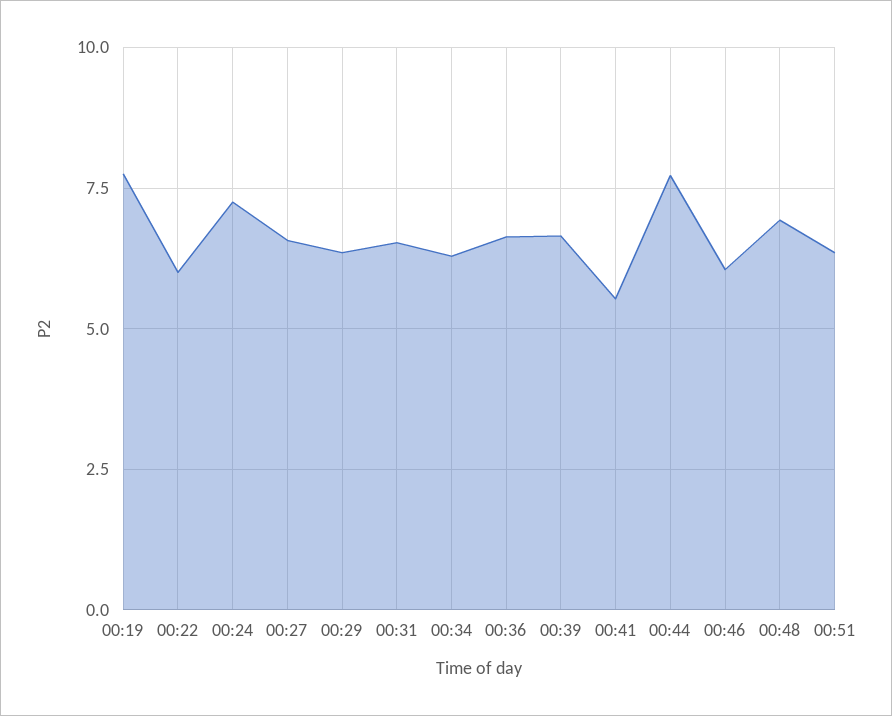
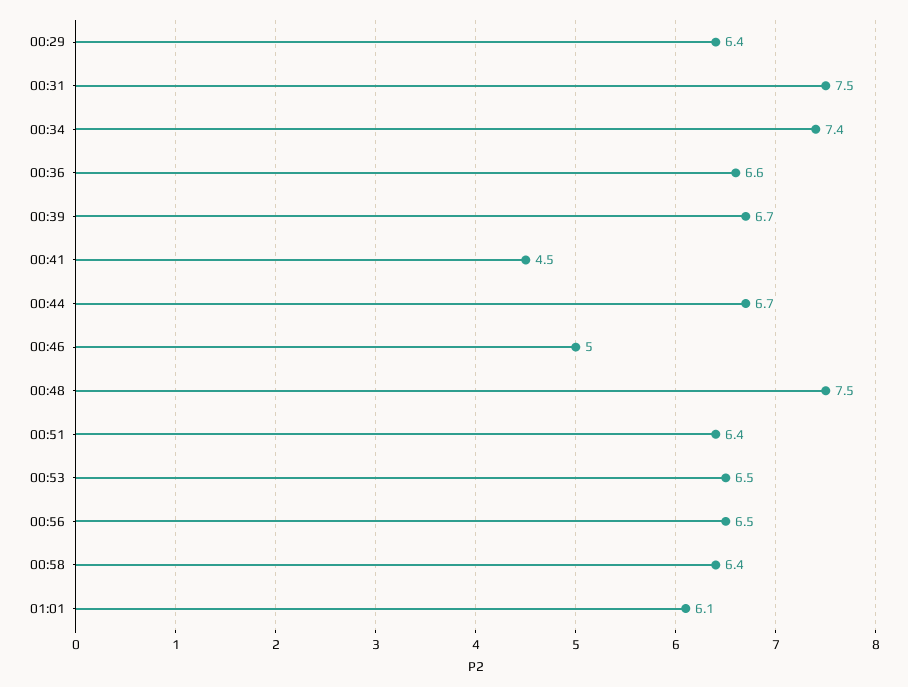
00:19: 7.75 -> none
00:22: 6 -> none
00:24: 7.25 -> none
00:27: 6.5 -> none
00:31: 6.5 -> 7.5
00:34: 6.25 -> 7.4
00:41: 5.5 -> 4.5
00:44: 7.75 -> 6.7
00:46: 6 -> 5
00:48: 7 -> 7.5
00:53: none -> 6.5
00:56: none -> 6.5
00:58: none -> 6.4
01:01: none -> 6.1

